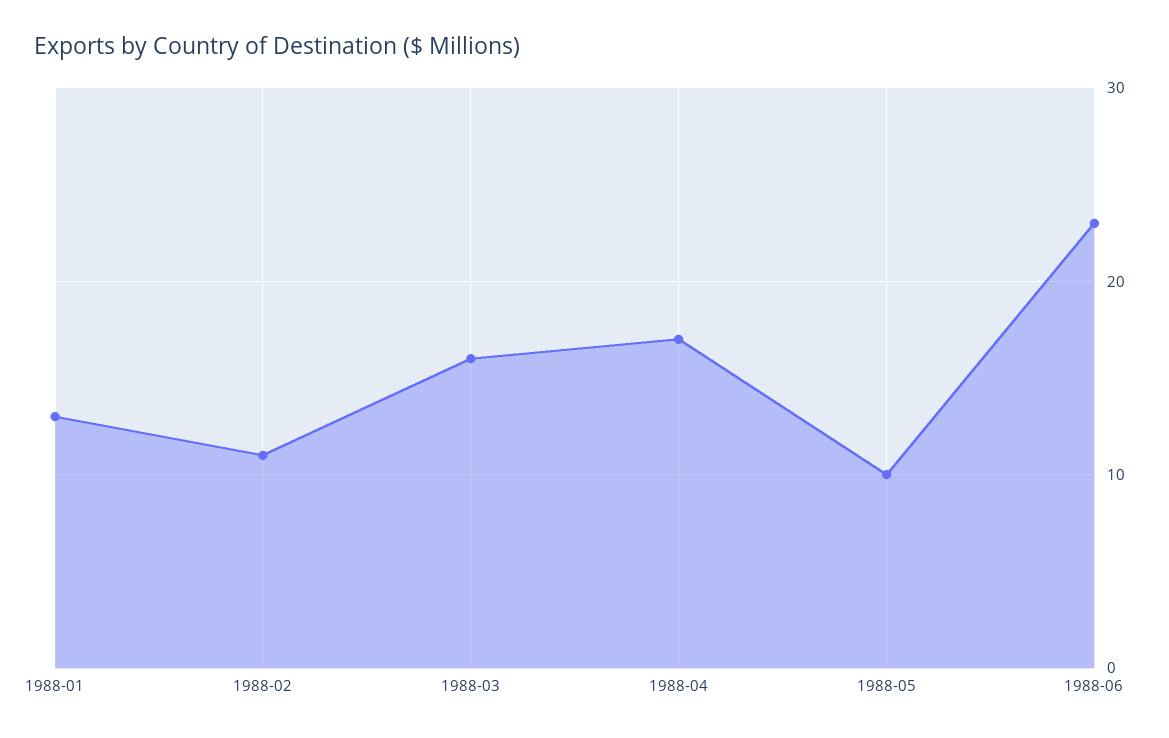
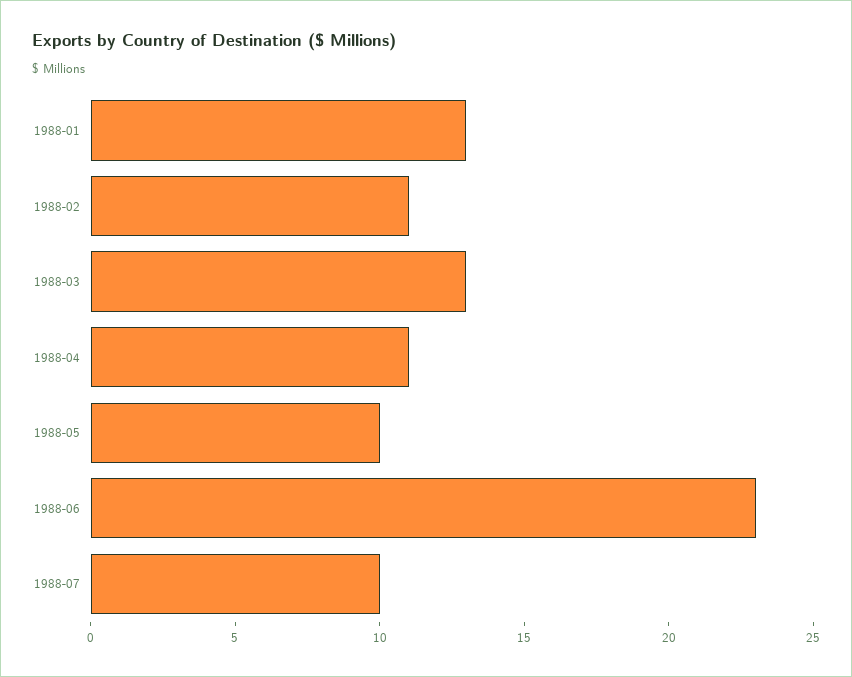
1988-03: 16 -> 13
1988-04: 17 -> 11
1988-07: none -> 10

